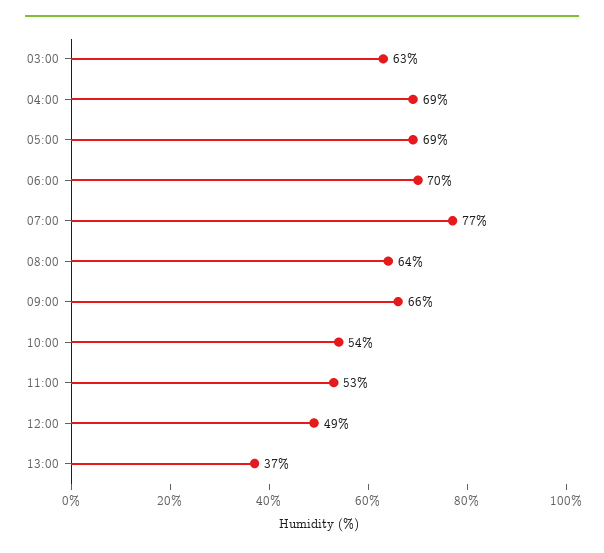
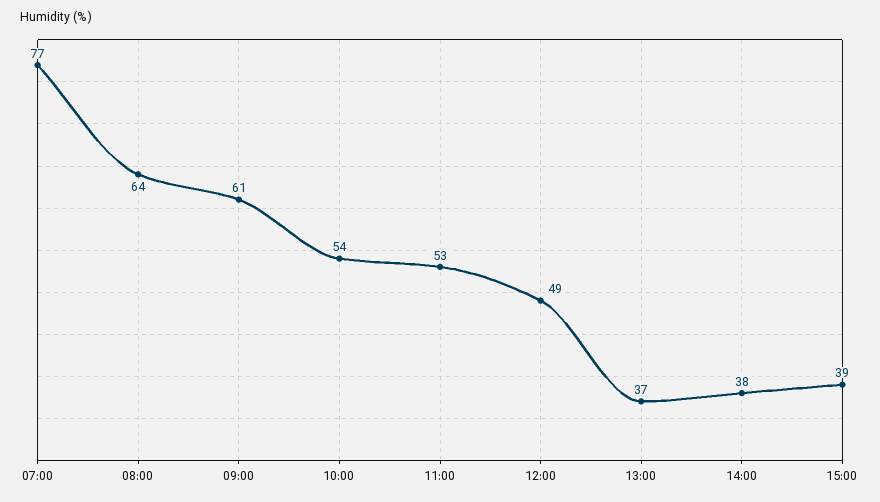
03:00: 63 -> none
04:00: 69 -> none
05:00: 69 -> none
06:00: 70 -> none
09:00: 66 -> 61
14:00: none -> 38
15:00: none -> 39

